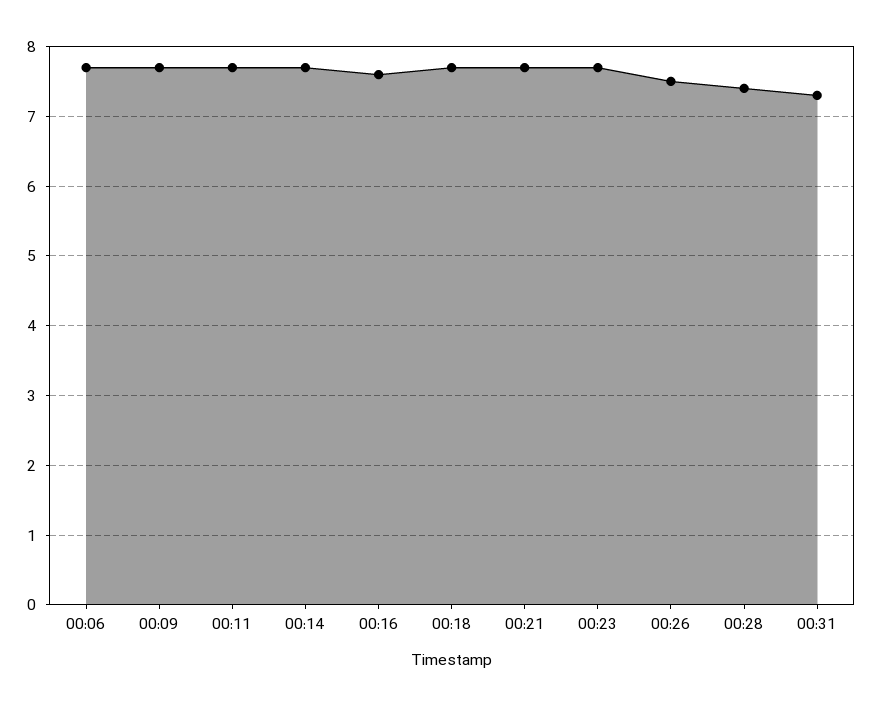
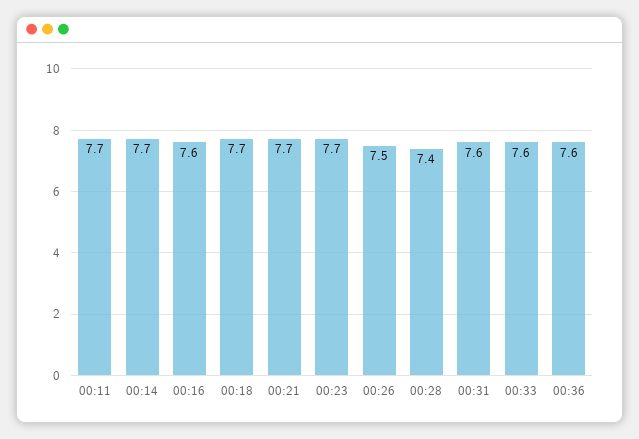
00:06: 7.7 -> none
00:09: 7.7 -> none
00:31: 7.3 -> 7.6
00:33: none -> 7.6
00:36: none -> 7.6

